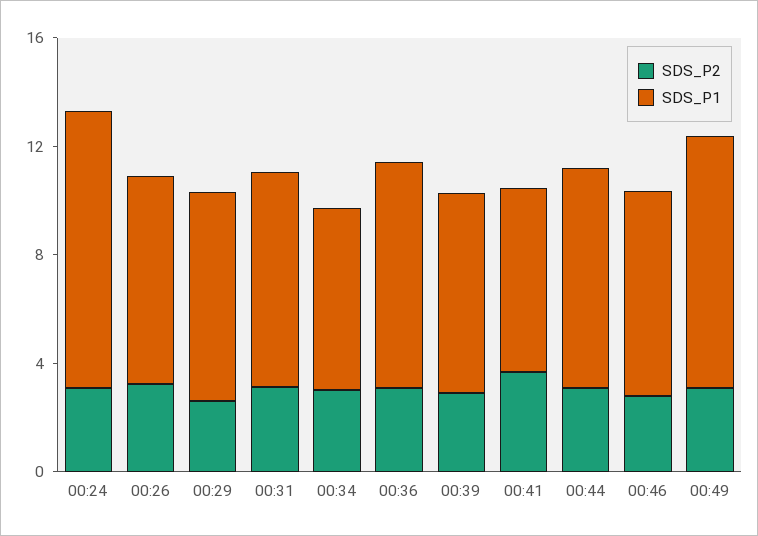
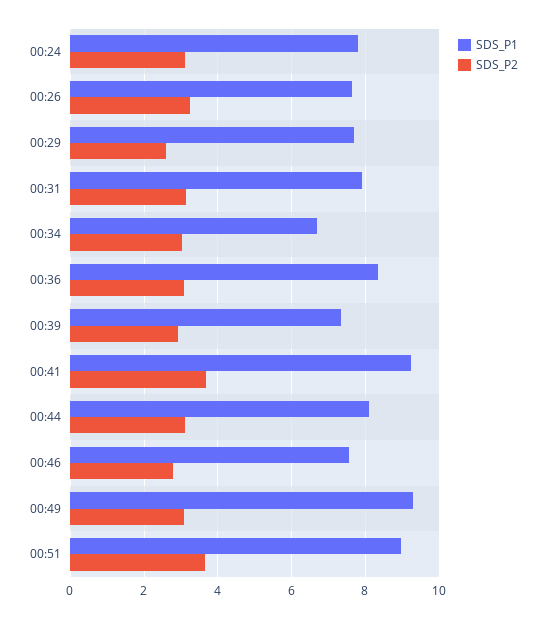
SDS_P1, 00:24: 10 -> 7.8
SDS_P1, 00:41: 7 -> 9.2
SDS_P1, 00:51: none -> 9
SDS_P2, 00:51: none -> 3.6

